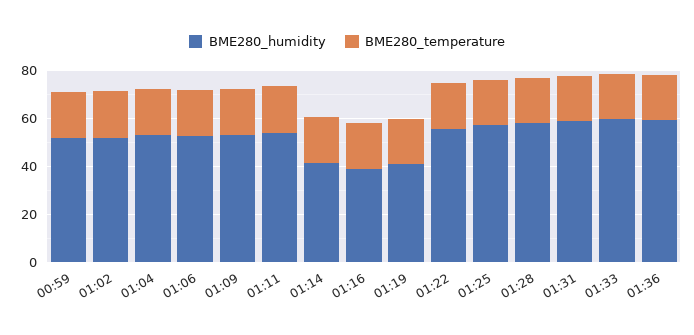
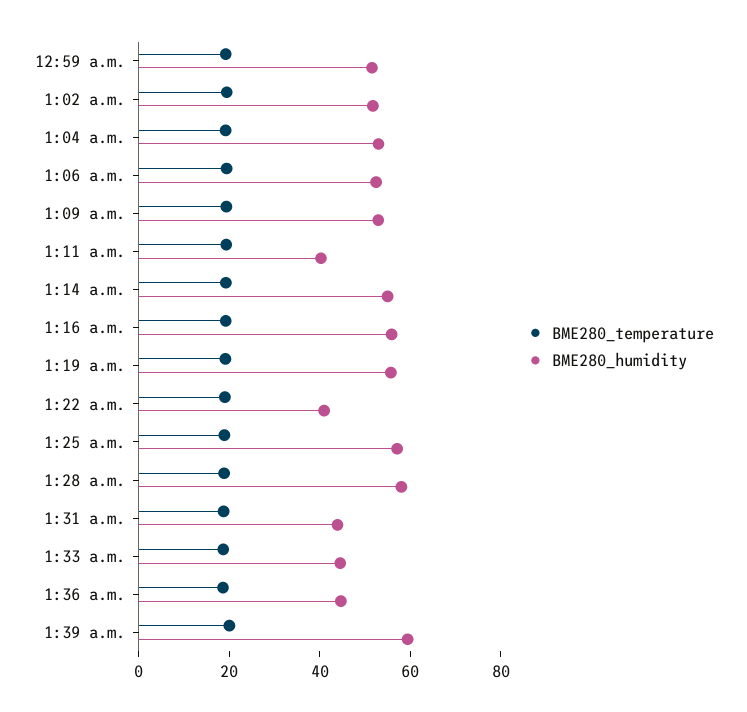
BME280_humidity, 01:11: 55 -> 40
BME280_humidity, 01:14: 40 -> 55
BME280_humidity, 01:16: 40 -> 55
BME280_humidity, 01:19: 40 -> 55
BME280_humidity, 01:22: 55 -> 40
BME280_humidity, 01:31: 60 -> 45
BME280_humidity, 01:33: 60 -> 45
BME280_humidity, 01:36: 60 -> 45
BME280_temperature, 1:39 a.m.: none -> 20
BME280_humidity, 1:39 a.m.: none -> 60

